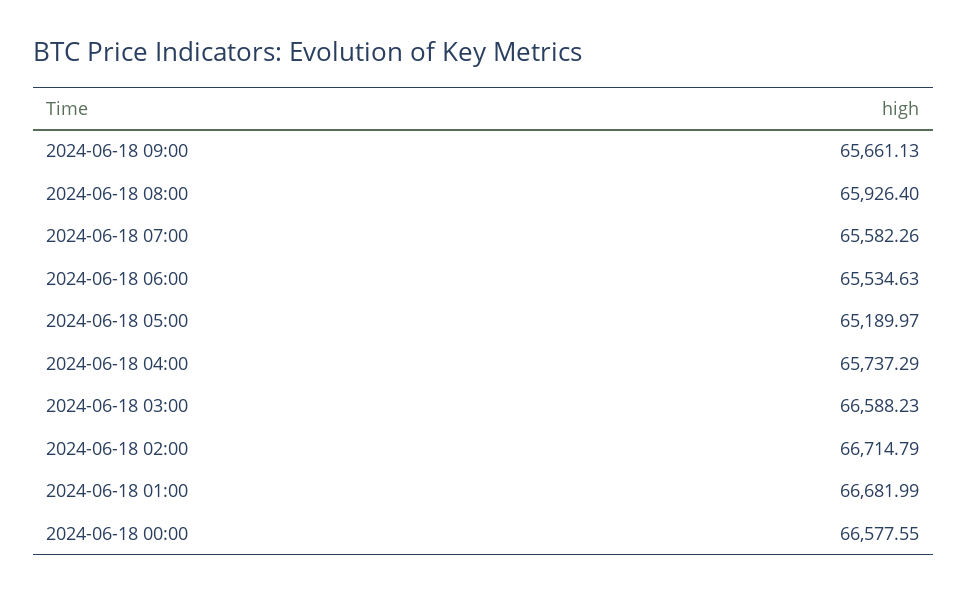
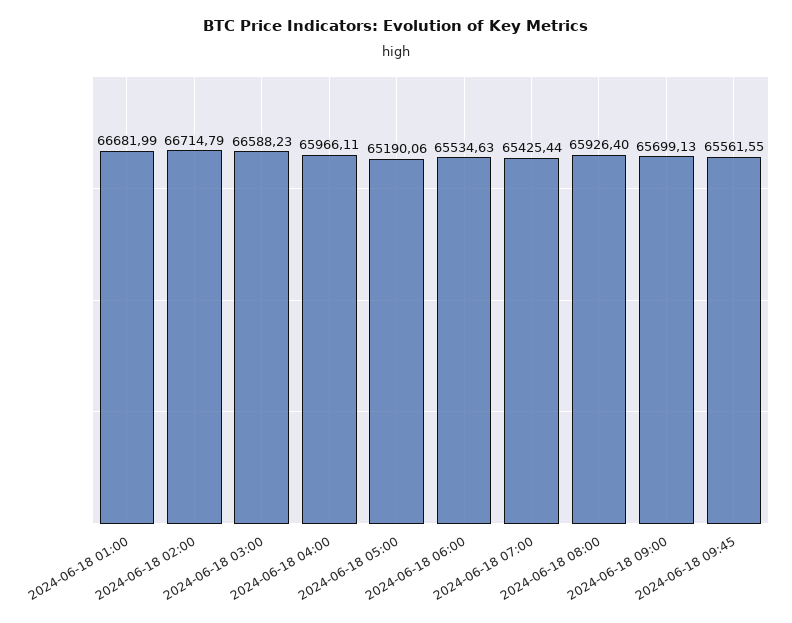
2024-06-18 09:00: 65661.13 -> 65699.13
2024-06-18 07:00: 65582.26 -> 65425.44
2024-06-18 05:00: 65189.97 -> 65190.06
2024-06-18 04:00: 65737.29 -> 65966.11
2024-06-18 00:00: 66577.55 -> none
2024-06-18 09:45: none -> 65561.55

